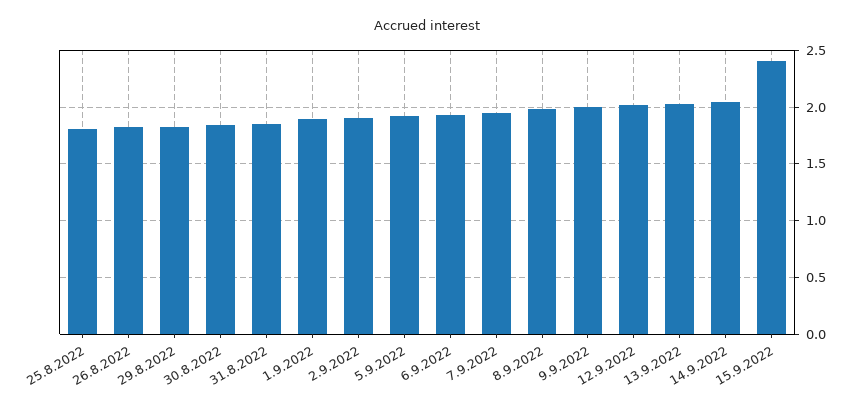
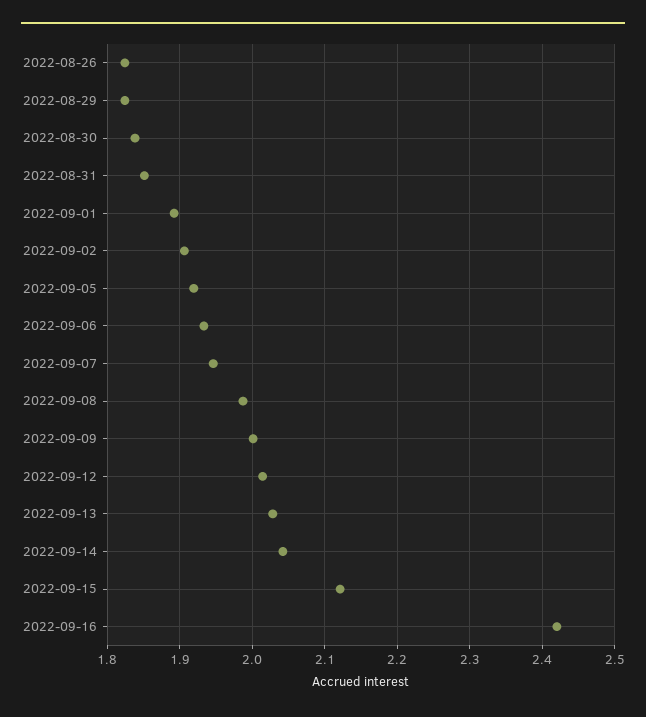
25.8.2022: 1.8 -> none
15.9.2022: 2.4 -> 2.12
2022-09-16: none -> 2.42

